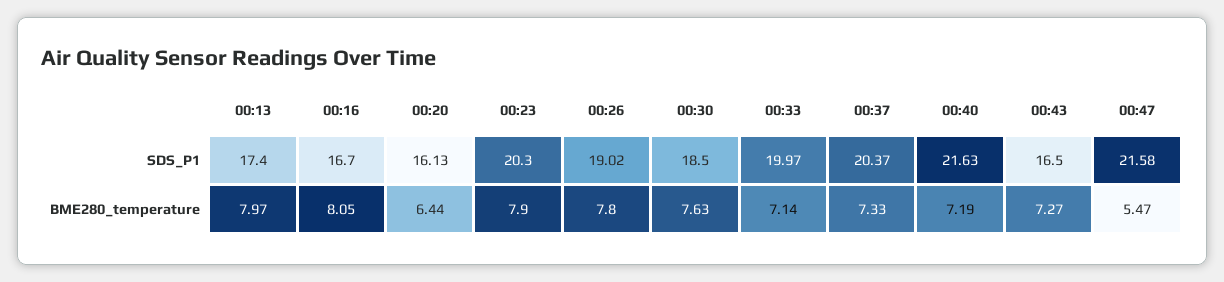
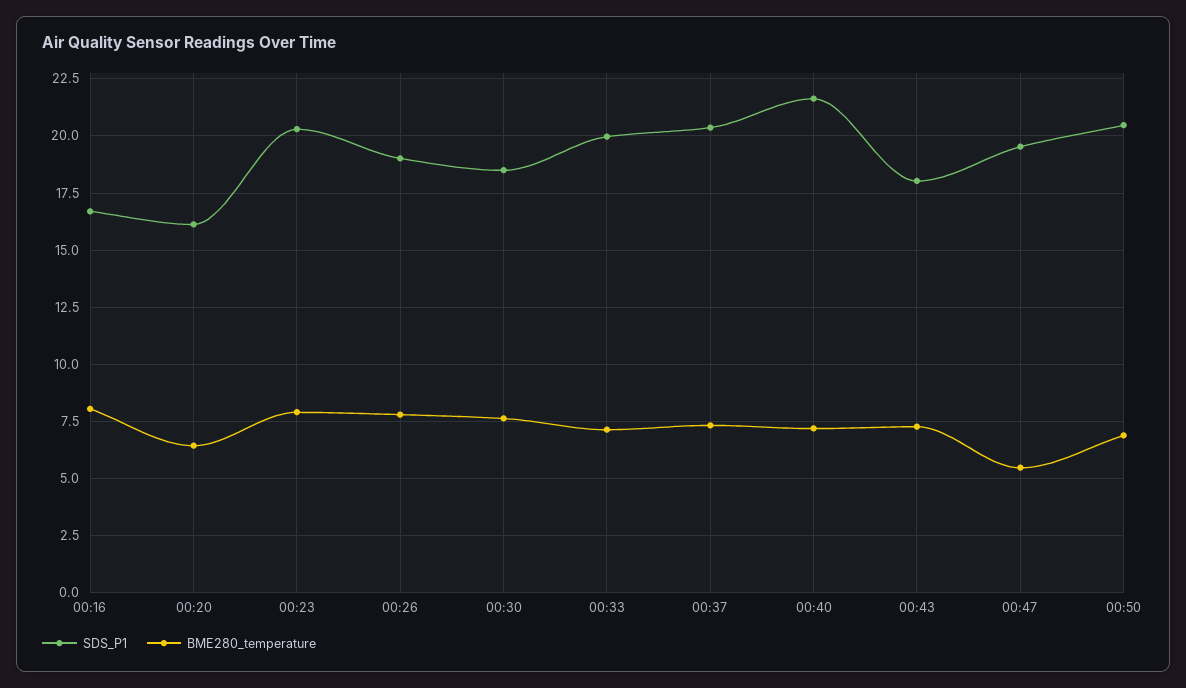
SDS_P1, 00:13: 17.4 -> none
SDS_P1, 00:43: 16.5 -> 18
SDS_P1, 00:47: 21.58 -> 19.5
BME280_temperature, 00:13: 7.97 -> none
SDS_P1, 00:50: none -> 20.5
BME280_temperature, 00:50: none -> 7

